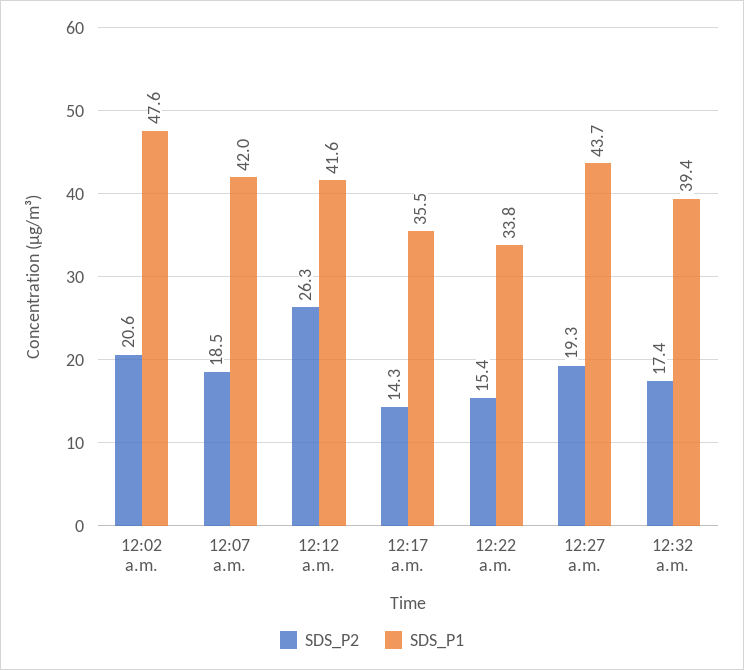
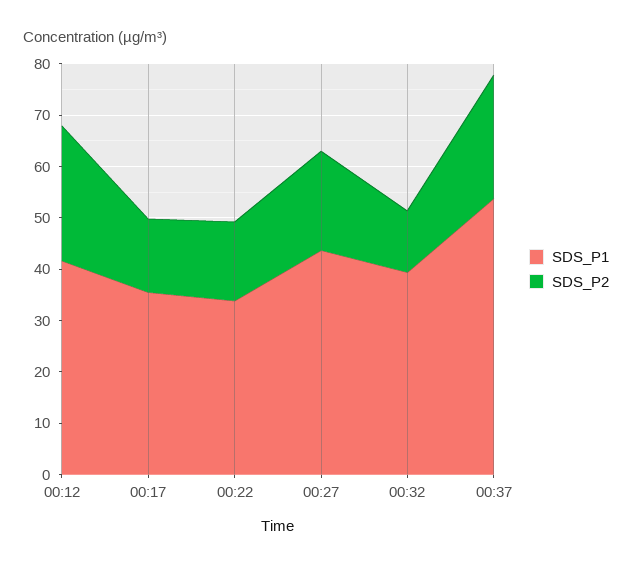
SDS_P2, 12:02 a.m.: 20.6 -> none
SDS_P1, 12:02 a.m.: 47.6 -> none
SDS_P2, 12:07 a.m.: 18.5 -> none
SDS_P1, 12:07 a.m.: 42 -> none
SDS_P2, 12:32 a.m.: 17.4 -> 12
SDS_P1, 00:37: none -> 54
SDS_P2, 00:37: none -> 24

